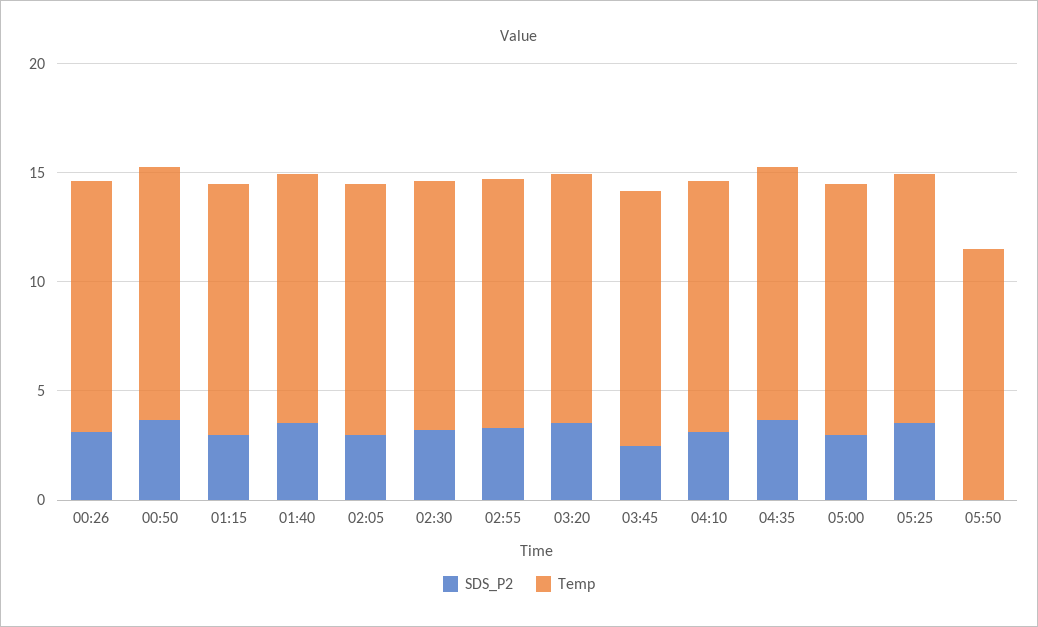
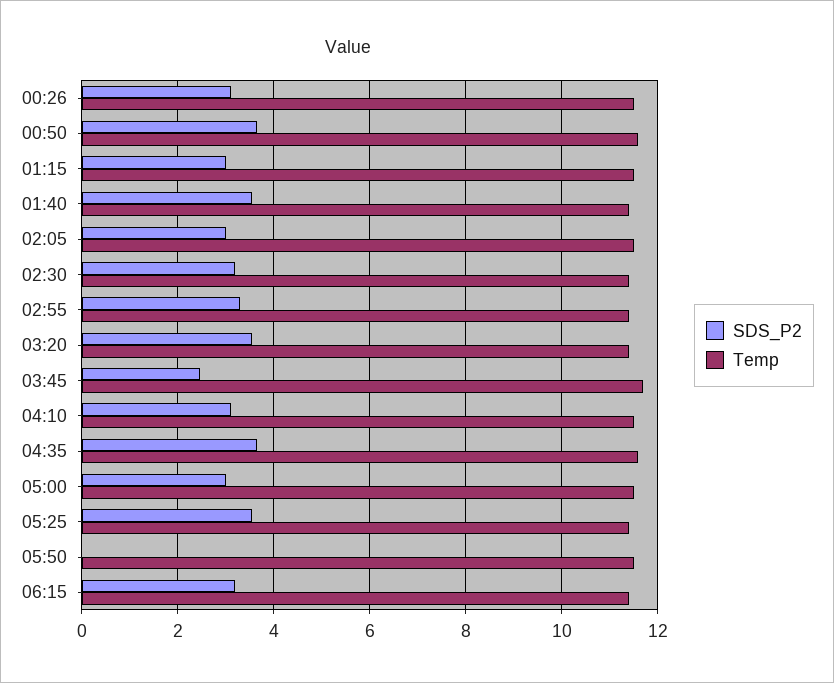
SDS_P2, 06:15: none -> 3.2
Temp, 06:15: none -> 11.4

